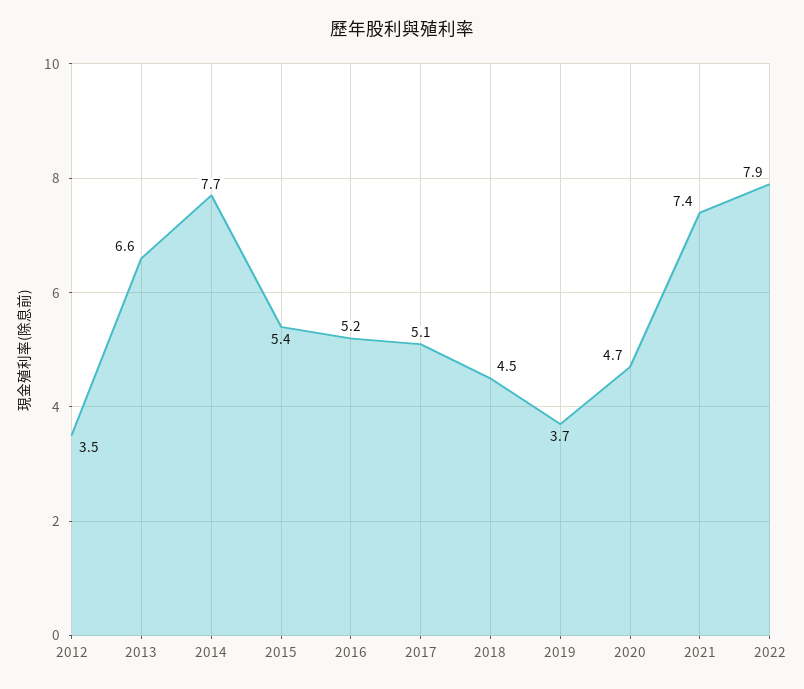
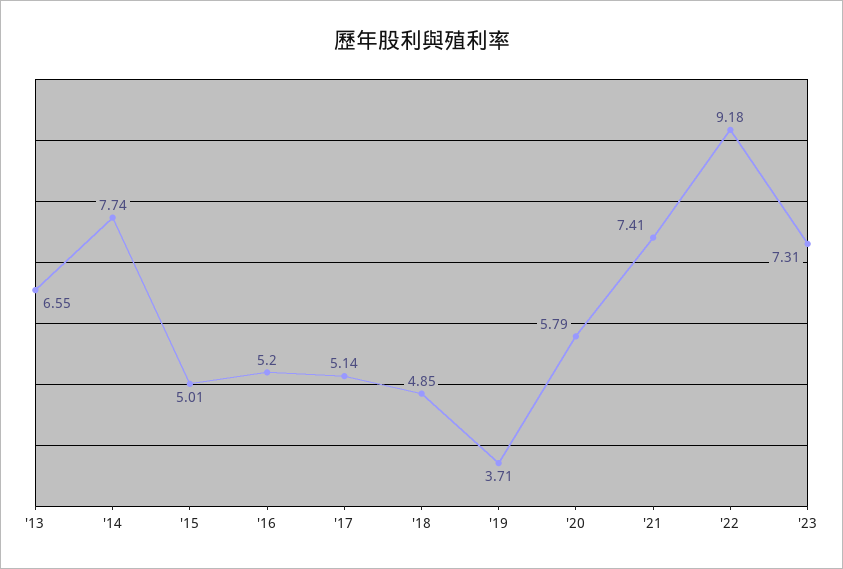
2012: 3.5 -> none
2015: 5.4 -> 5.01
2018: 4.5 -> 4.85
2020: 4.7 -> 5.79
2022: 7.9 -> 9.18
'23: none -> 7.31

